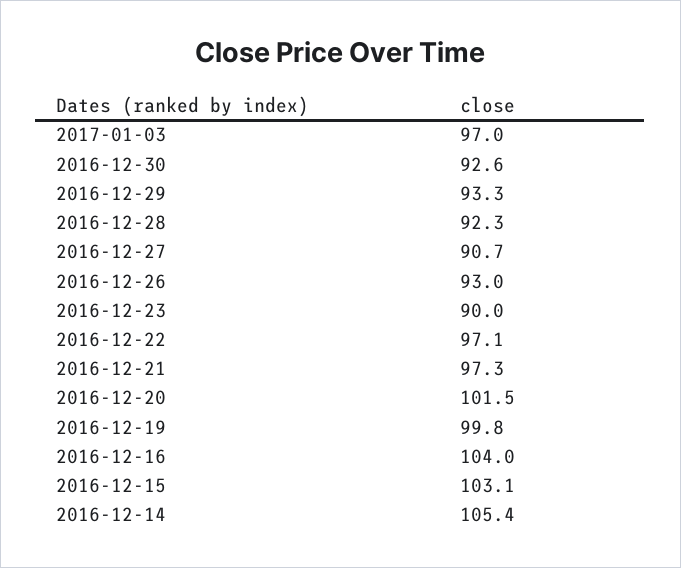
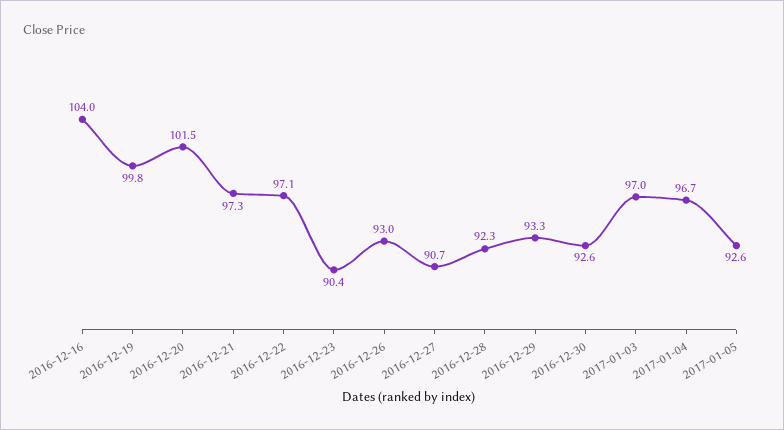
2016-12-23: 90 -> 90.4
2016-12-15: 103.1 -> none
2016-12-14: 105.4 -> none
2017-01-04: none -> 96.7
2017-01-05: none -> 92.6

